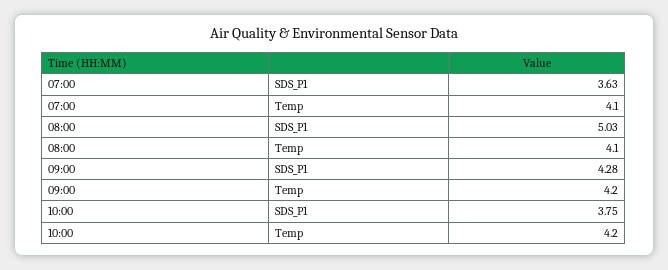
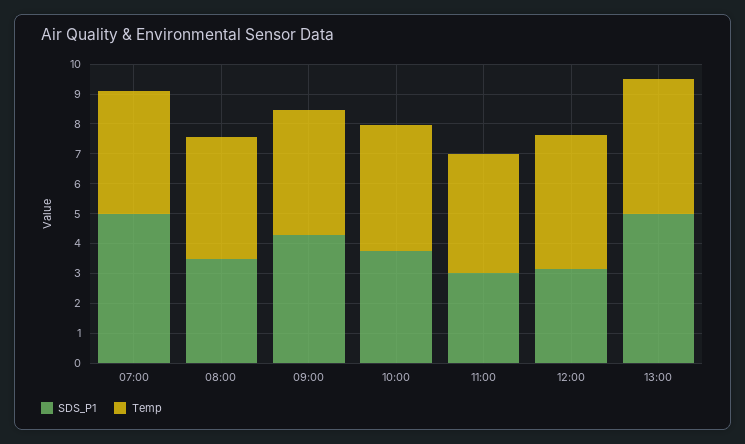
SDS_P1, 07:00: 3.63 -> 5
SDS_P1, 08:00: 5.03 -> 3.5
SDS_P1, 11:00: none -> 3
Temp, 11:00: none -> 4
SDS_P1, 12:00: none -> 3
Temp, 12:00: none -> 4.5
SDS_P1, 13:00: none -> 5
Temp, 13:00: none -> 4.5

